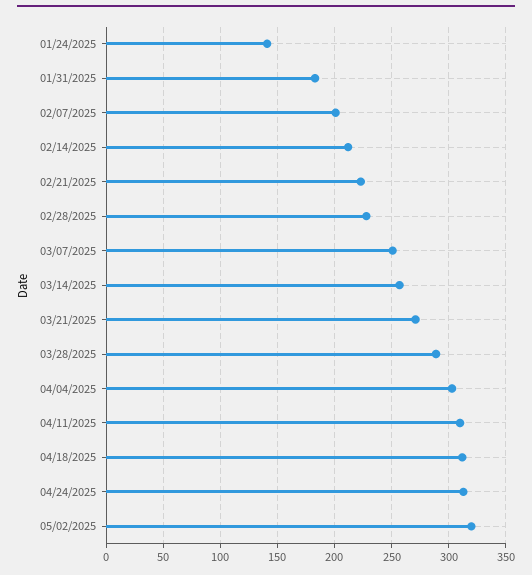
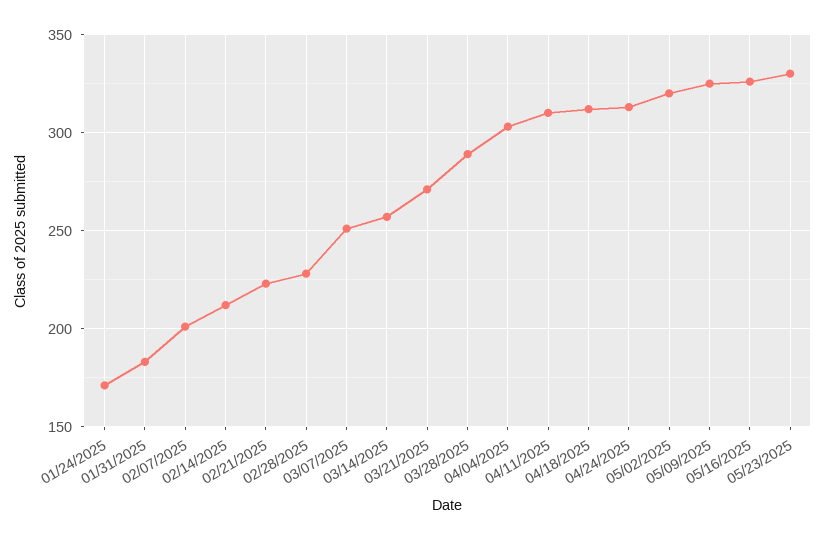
01/24/2025: 140 -> 170
05/09/2025: none -> 325
05/16/2025: none -> 325
05/23/2025: none -> 330

